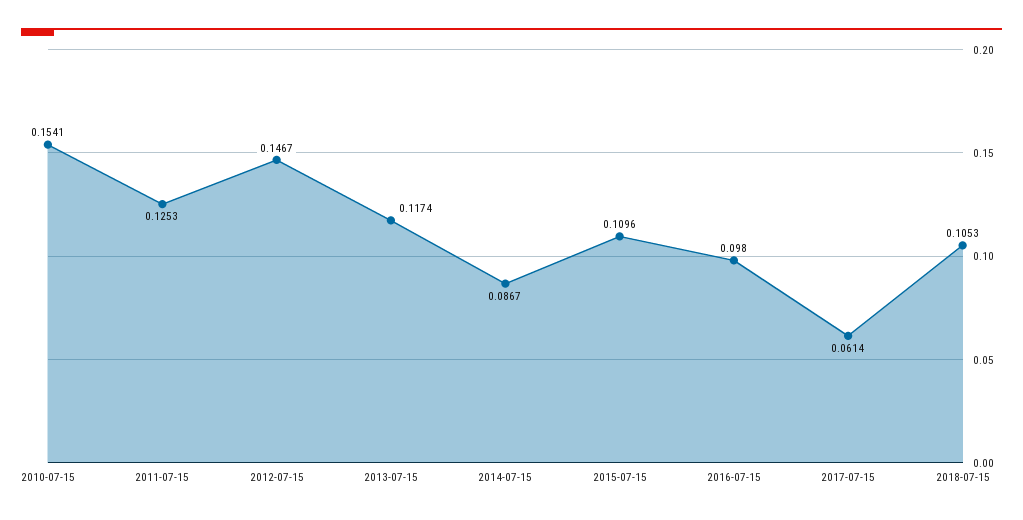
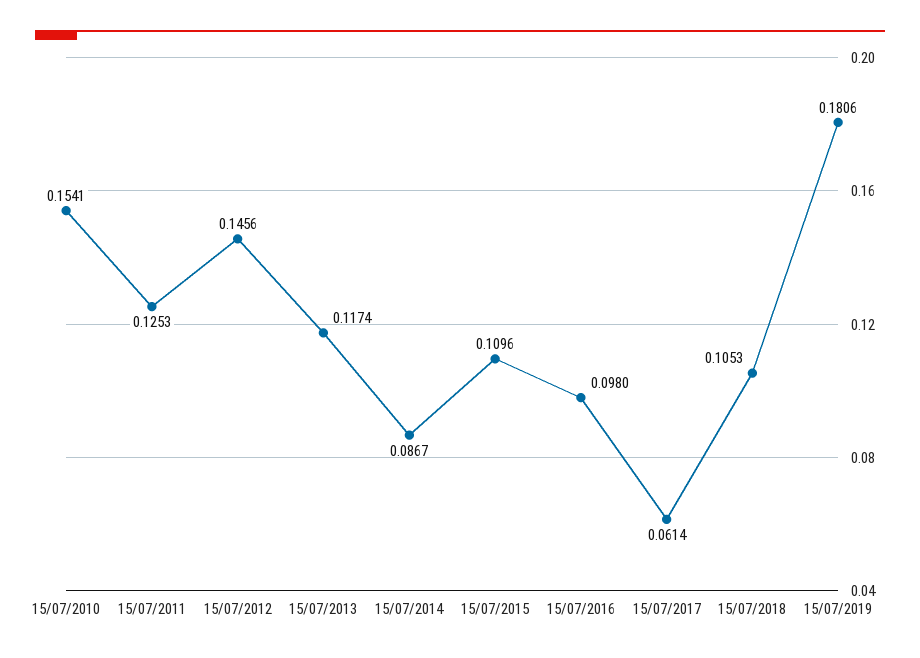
2012-07-15: 0.1467 -> 0.1456
15/07/2019: none -> 0.1806

